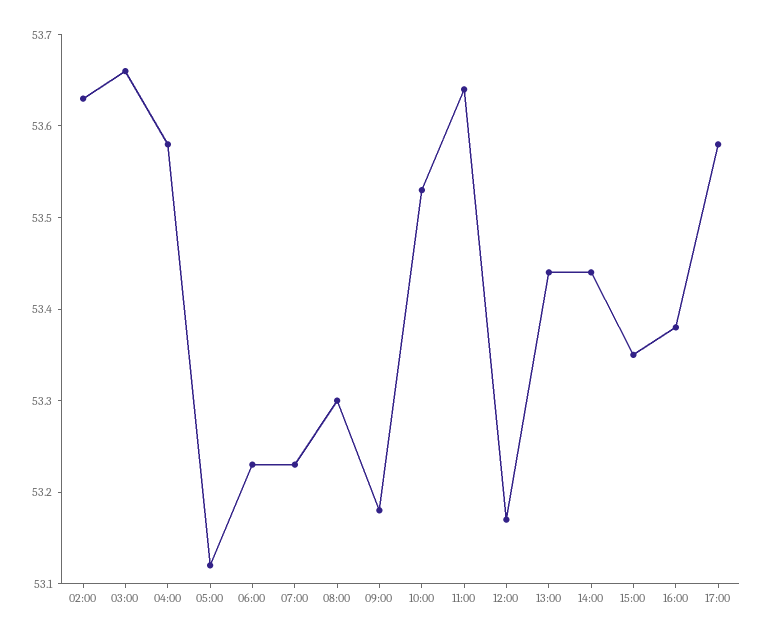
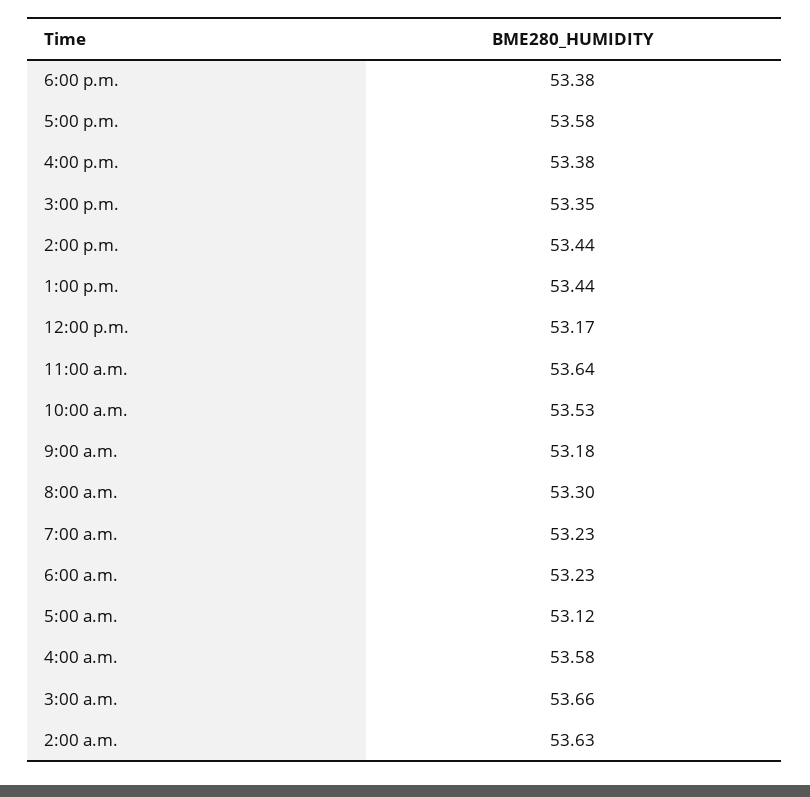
6:00 p.m.: none -> 53.38

